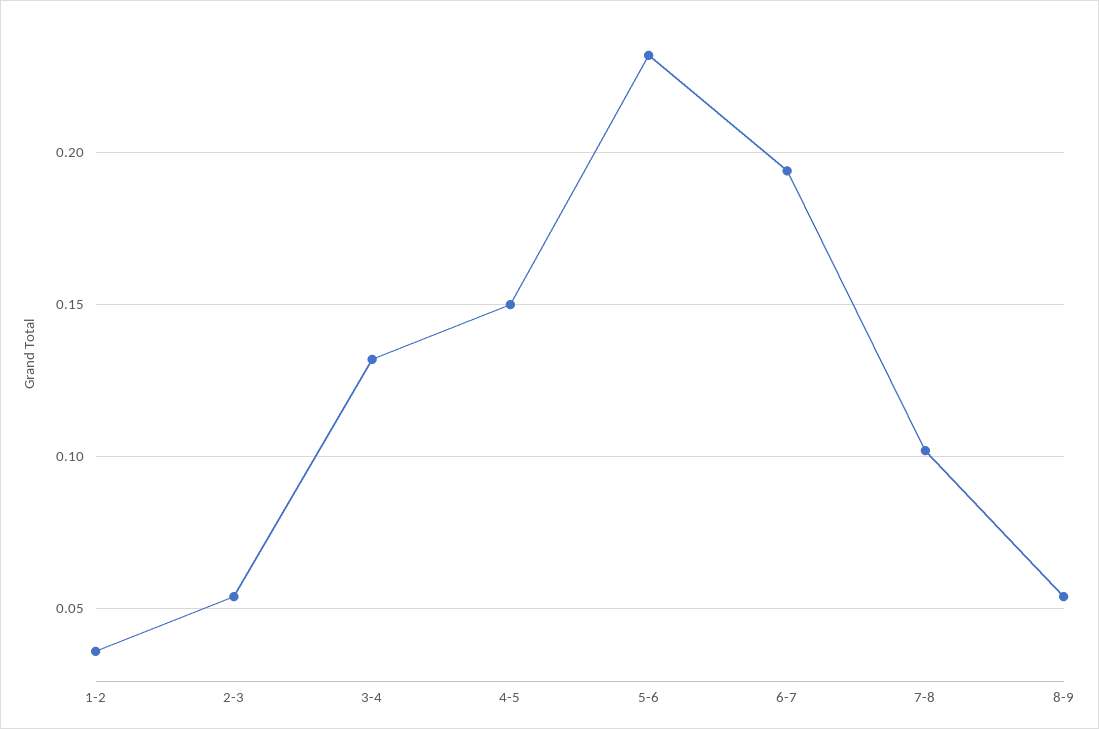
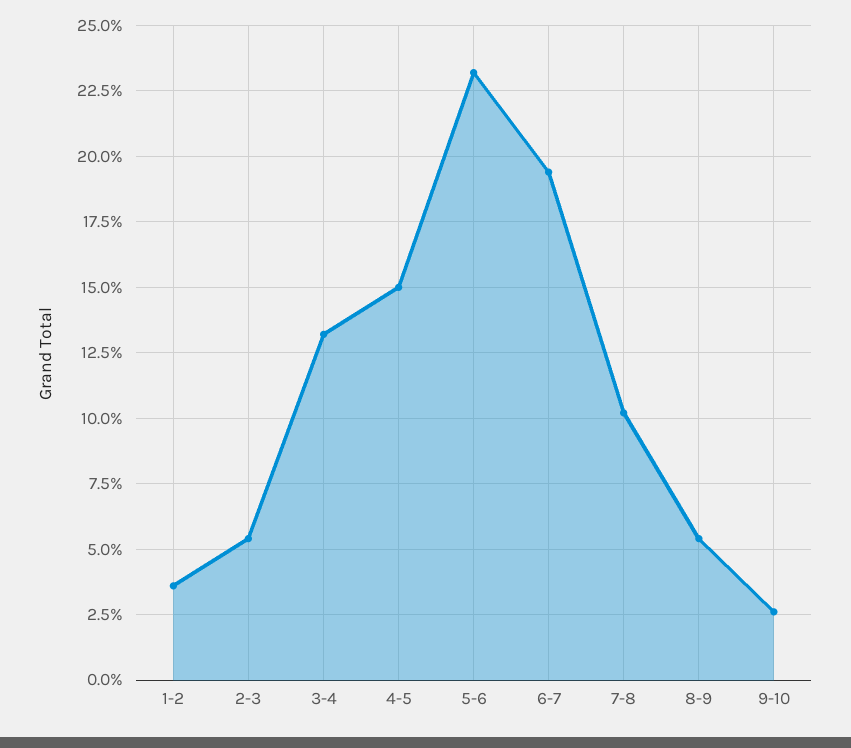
9-10: none -> 0.025

